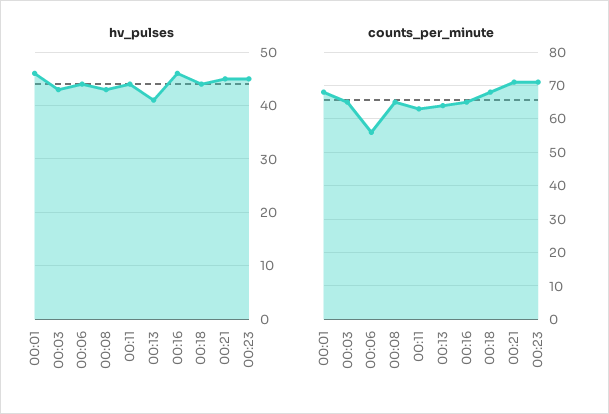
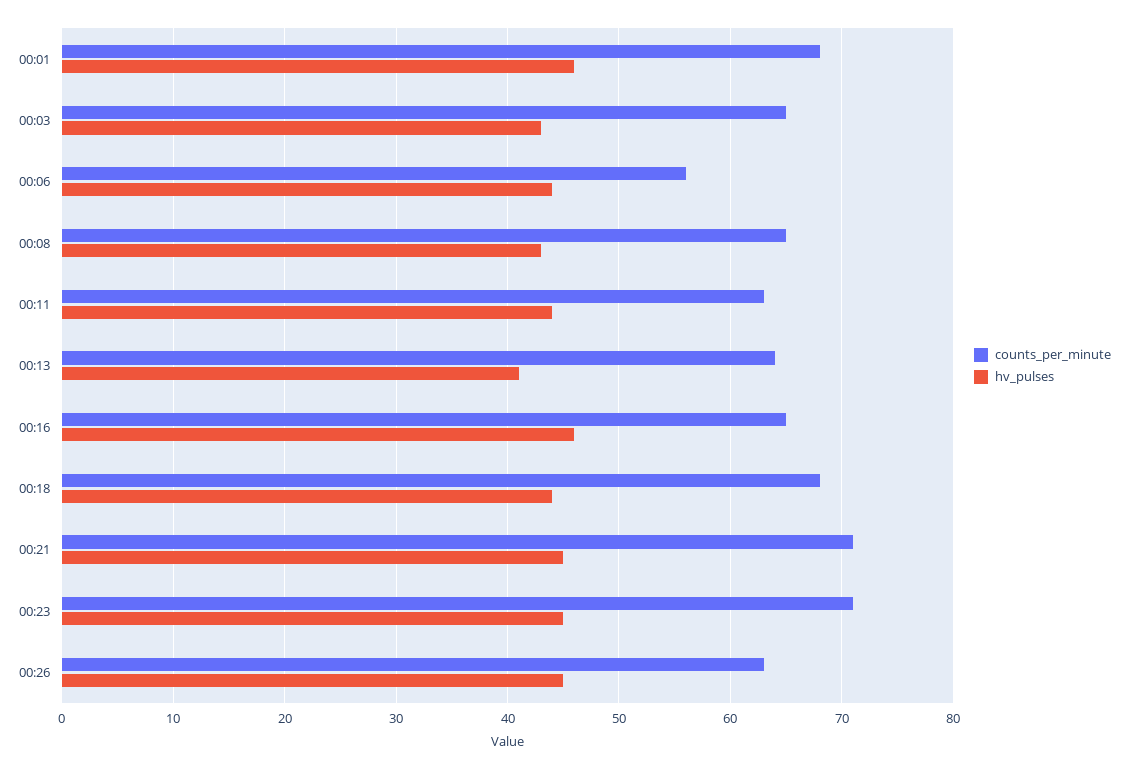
counts_per_minute, 00:26: none -> 63
hv_pulses, 00:26: none -> 45

